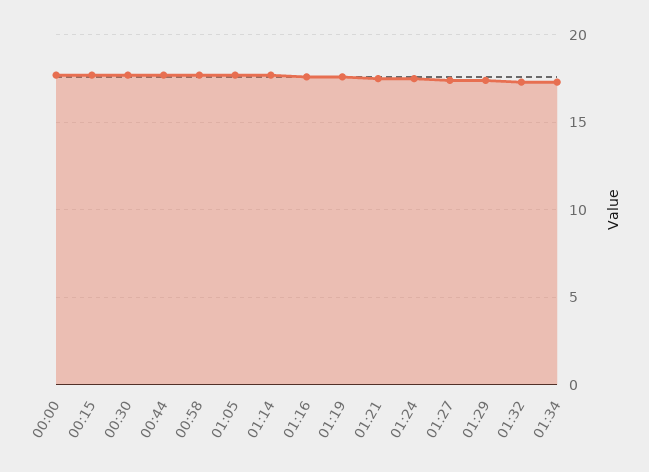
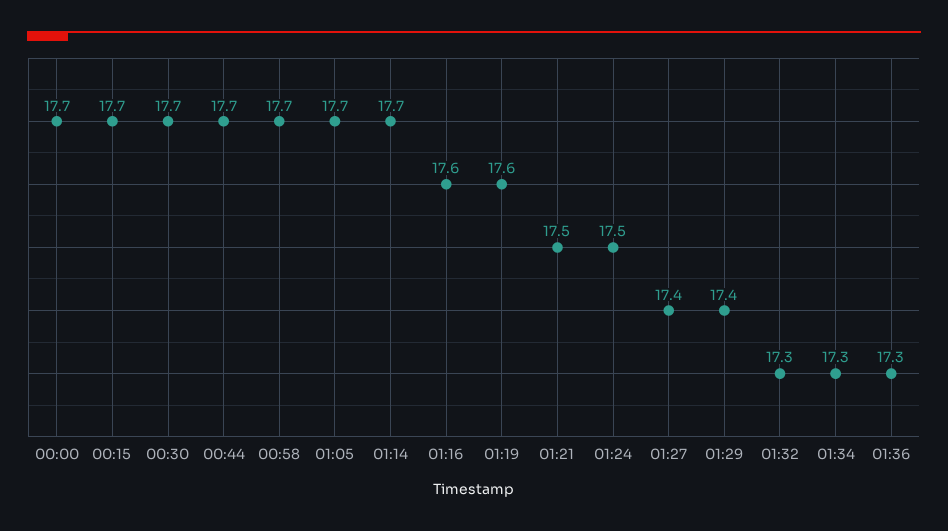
01:36: none -> 17.3

